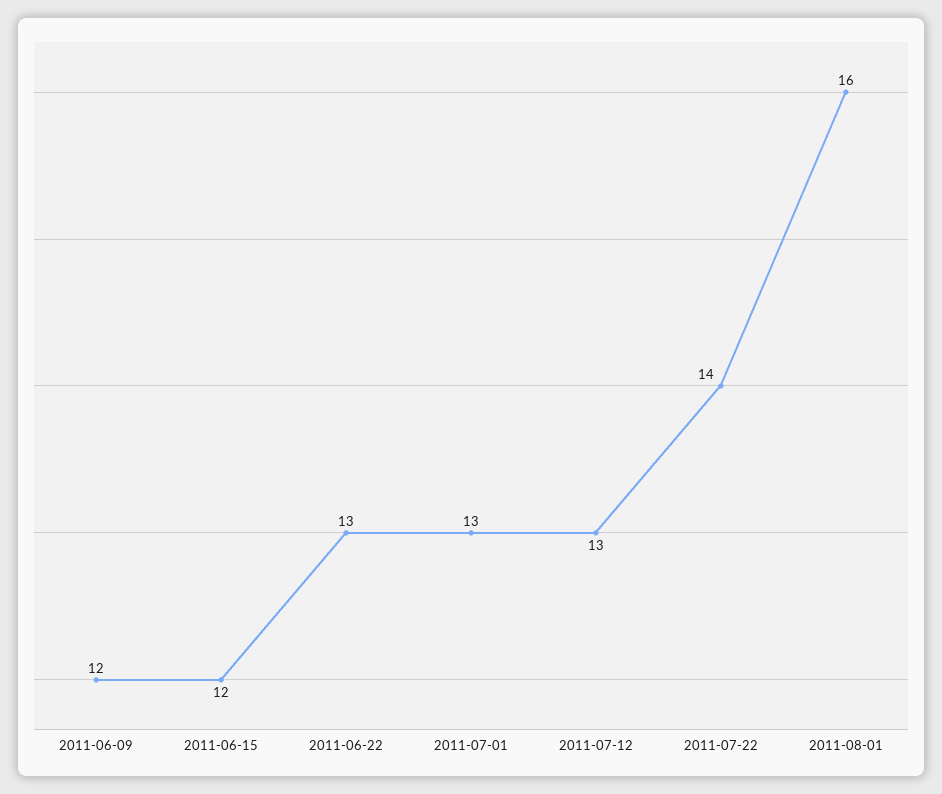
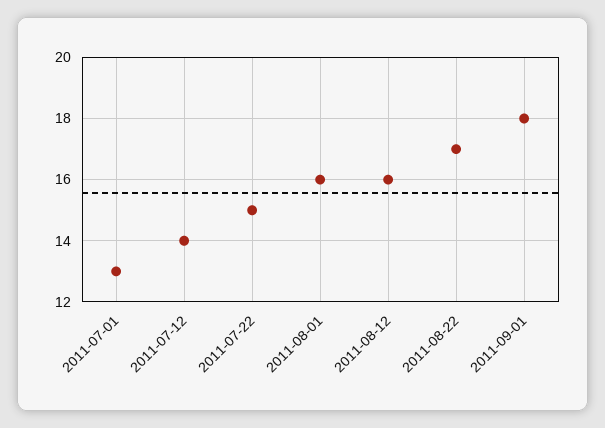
2011-06-09: 12 -> none
2011-06-15: 12 -> none
2011-06-22: 13 -> none
2011-07-12: 13 -> 14
2011-07-22: 14 -> 15
2011-08-12: none -> 16
2011-08-22: none -> 17
2011-09-01: none -> 18

